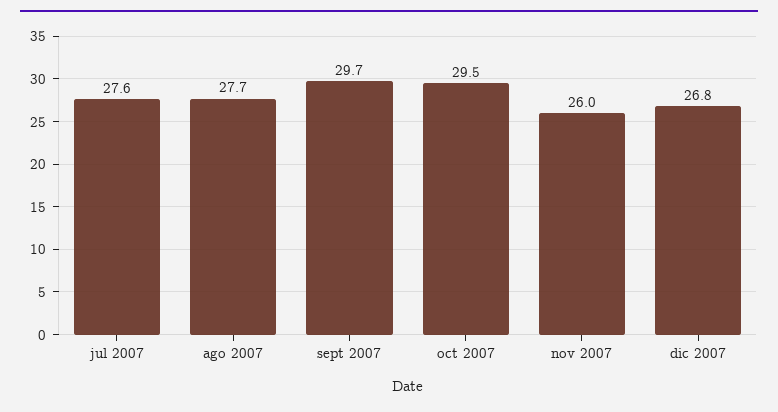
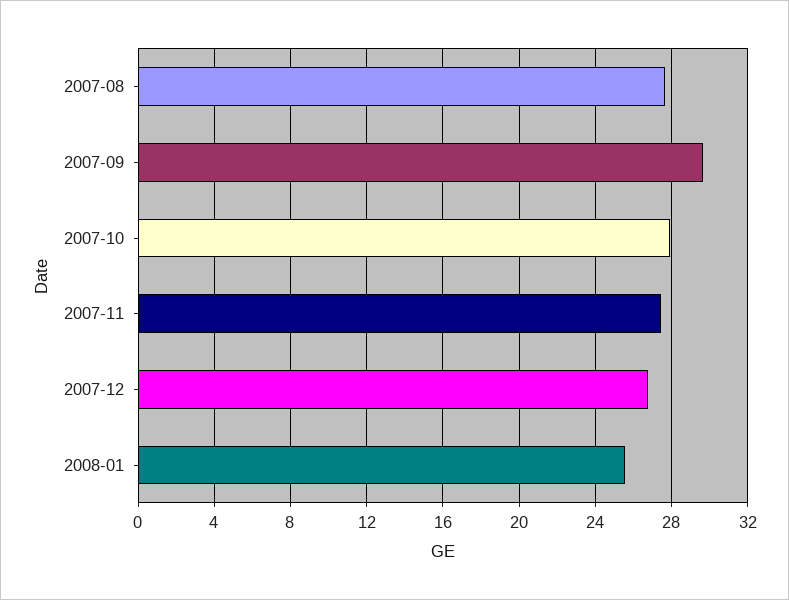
jul 2007: 27.6 -> none
oct 2007: 29.5 -> 28
nov 2007: 26 -> 27.5
2008-01: none -> 25.5

